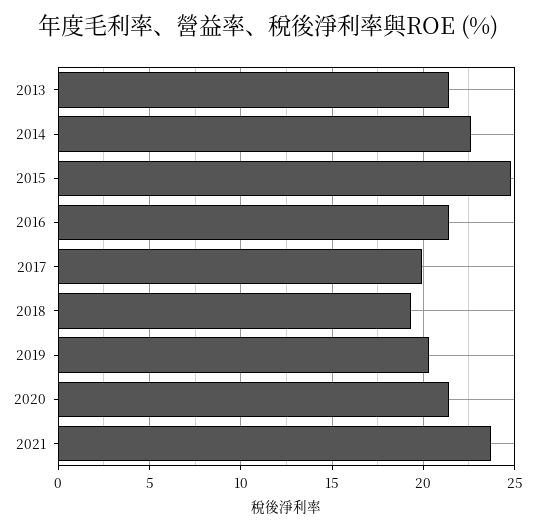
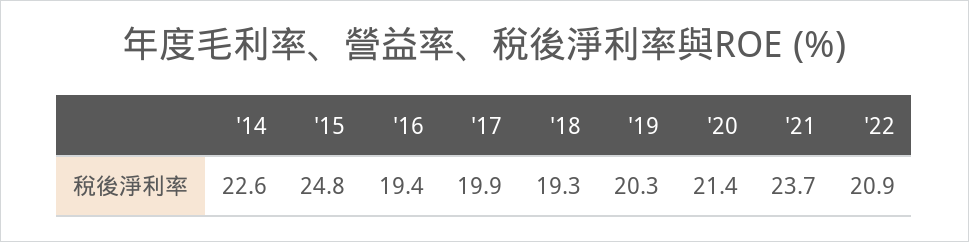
2013: 21.5 -> none
2016: 21.5 -> 19.4
'22: none -> 20.9

